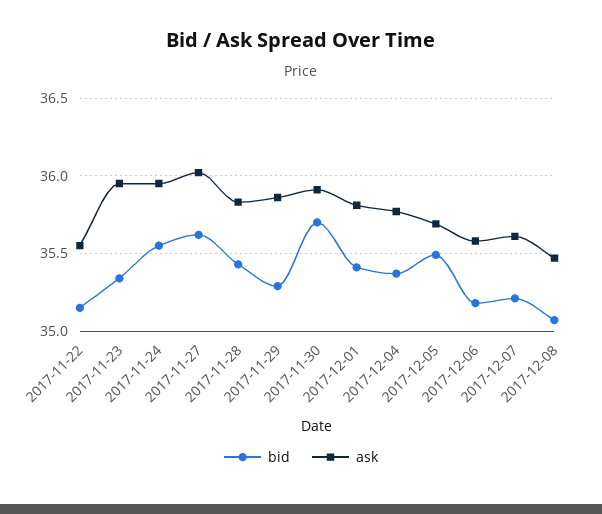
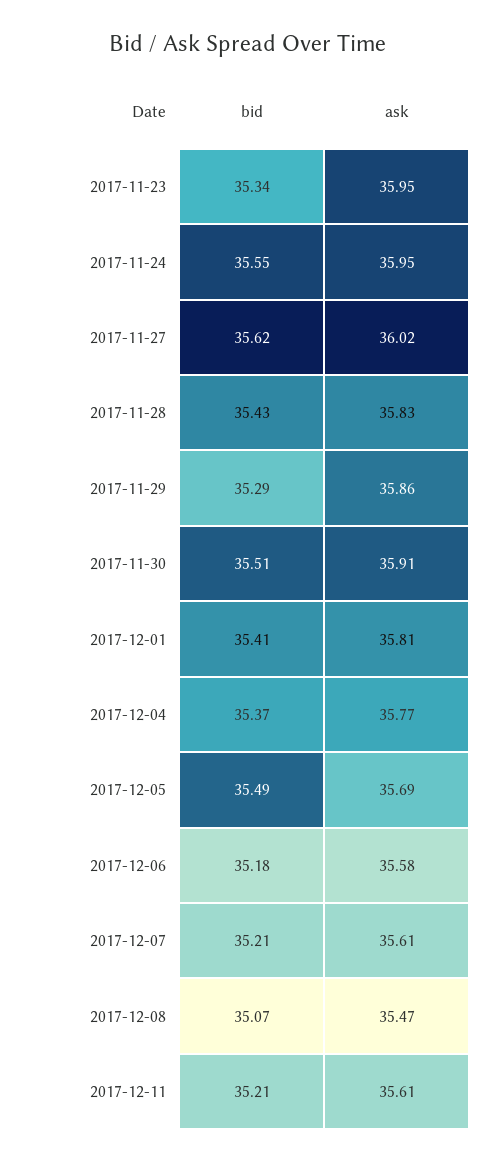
bid, 2017-11-22: 35.15 -> none
ask, 2017-11-22: 35.55 -> none
bid, 2017-11-30: 35.7 -> 35.51
bid, 2017-12-11: none -> 35.21
ask, 2017-12-11: none -> 35.61

